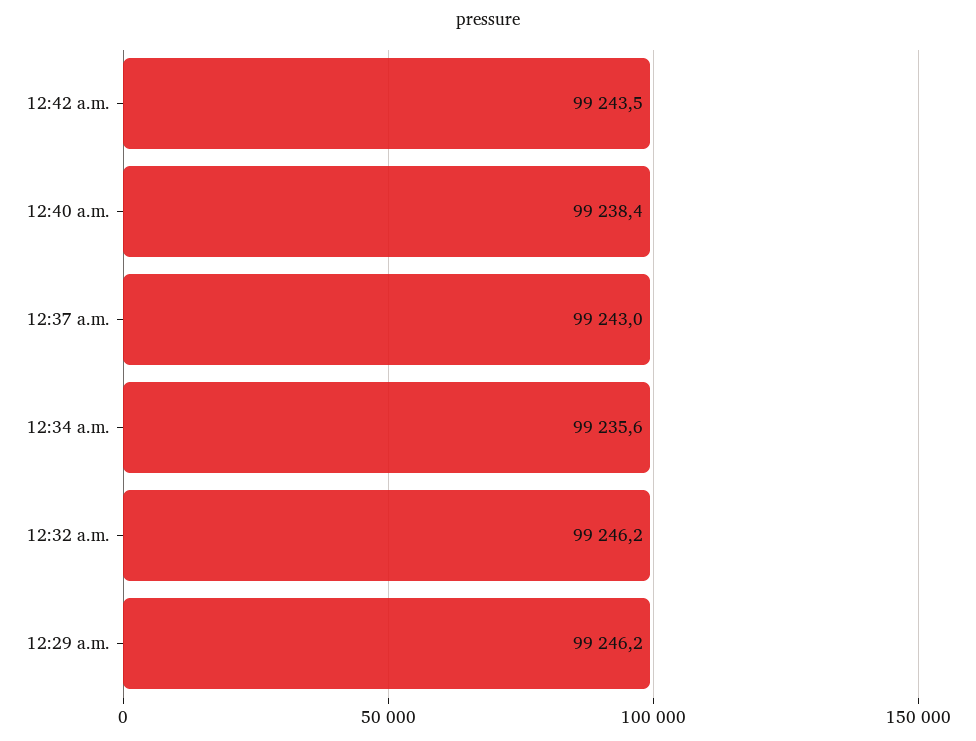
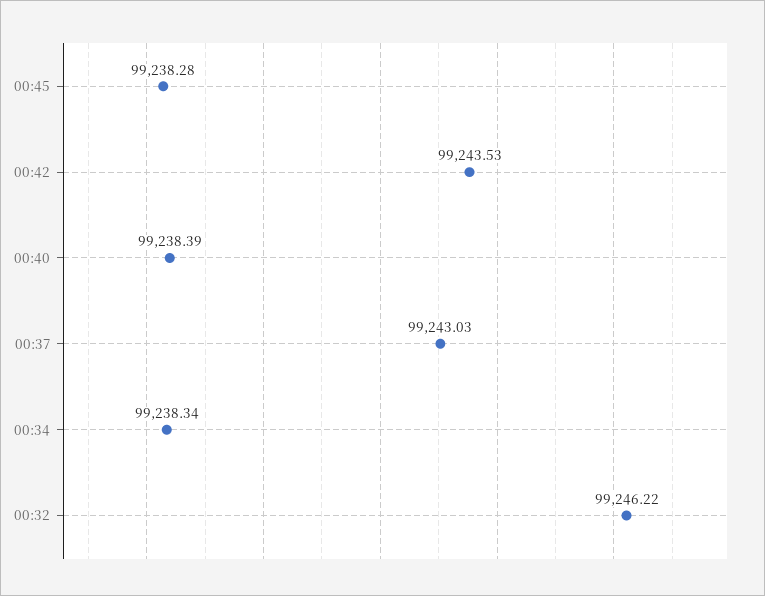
12:34 a.m.: 99235.6 -> 99238.34
12:29 a.m.: 99246.2 -> none
00:45: none -> 99238.28

